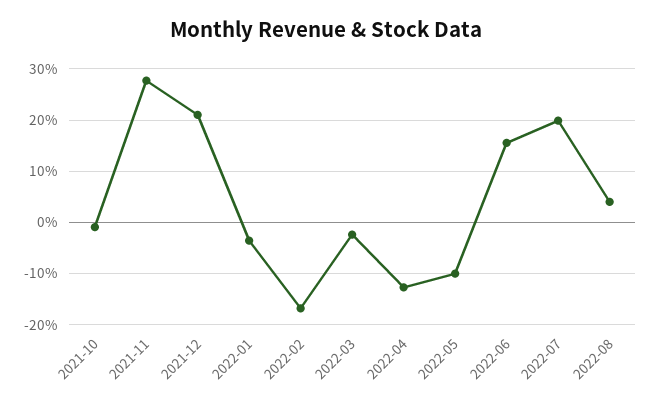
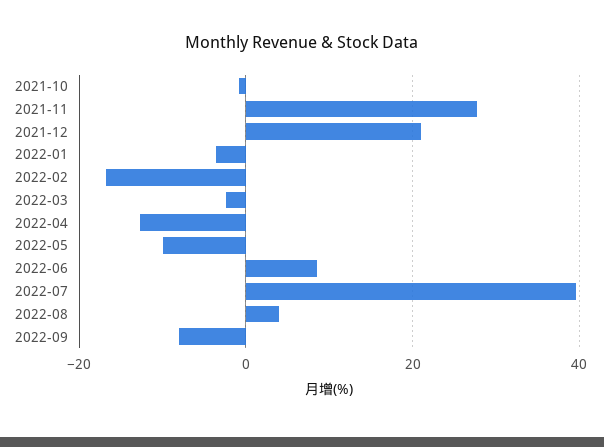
2022-06: 16 -> 8
2022-07: 20 -> 40
2022-09: none -> -8

